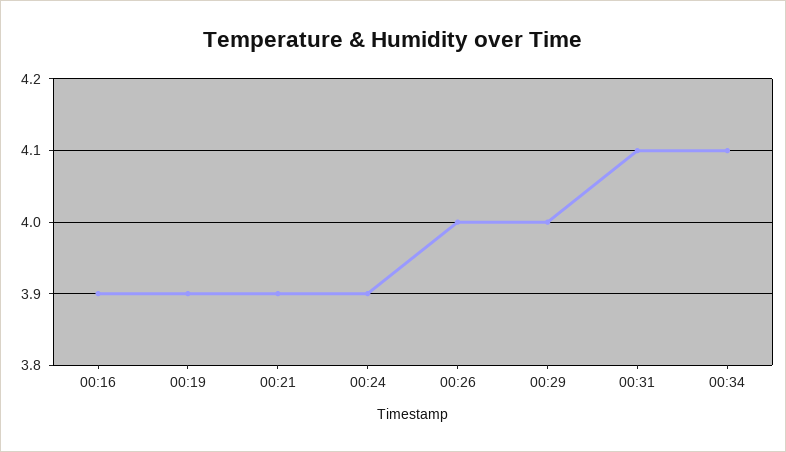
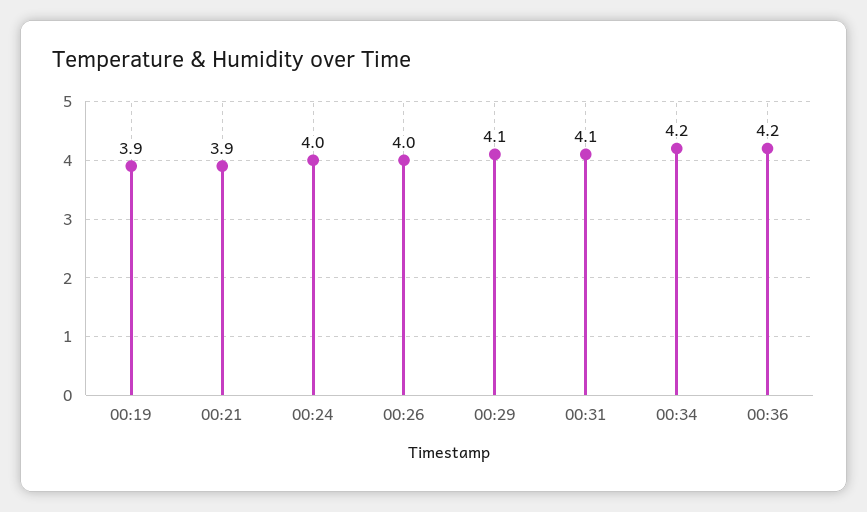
00:16: 3.9 -> none
00:24: 3.9 -> 4
00:29: 4 -> 4.1
00:34: 4.1 -> 4.2
00:36: none -> 4.2

